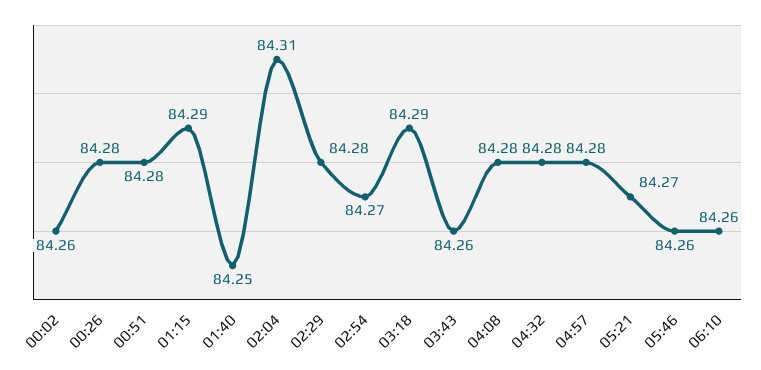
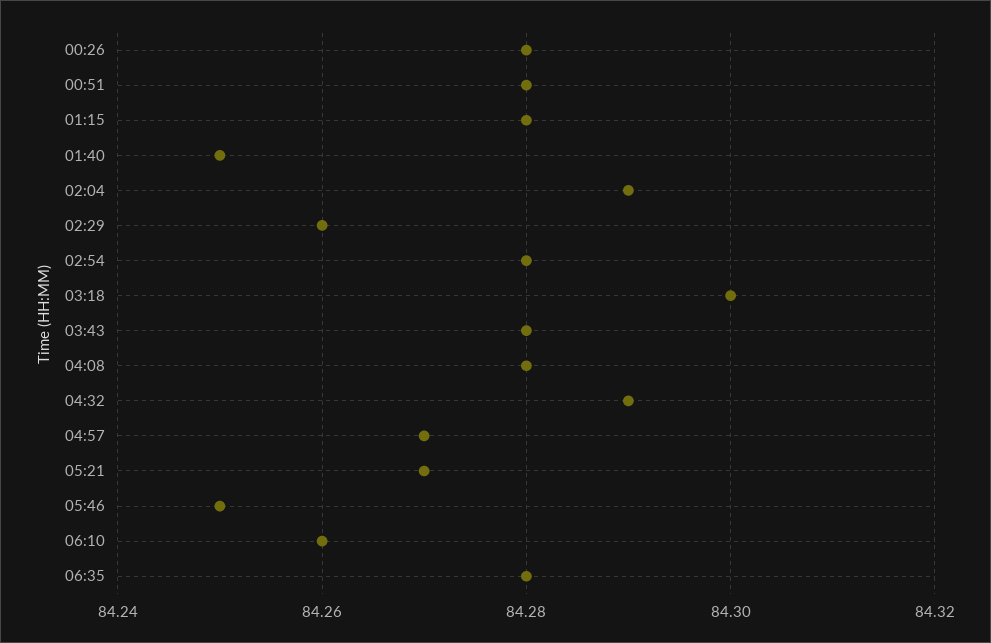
00:02: 84.26 -> none
01:15: 84.29 -> 84.28
02:04: 84.31 -> 84.29
02:29: 84.28 -> 84.26
02:54: 84.27 -> 84.28
03:18: 84.29 -> 84.3
03:43: 84.26 -> 84.28
04:32: 84.28 -> 84.29
04:57: 84.28 -> 84.27
05:46: 84.26 -> 84.25
06:35: none -> 84.28

